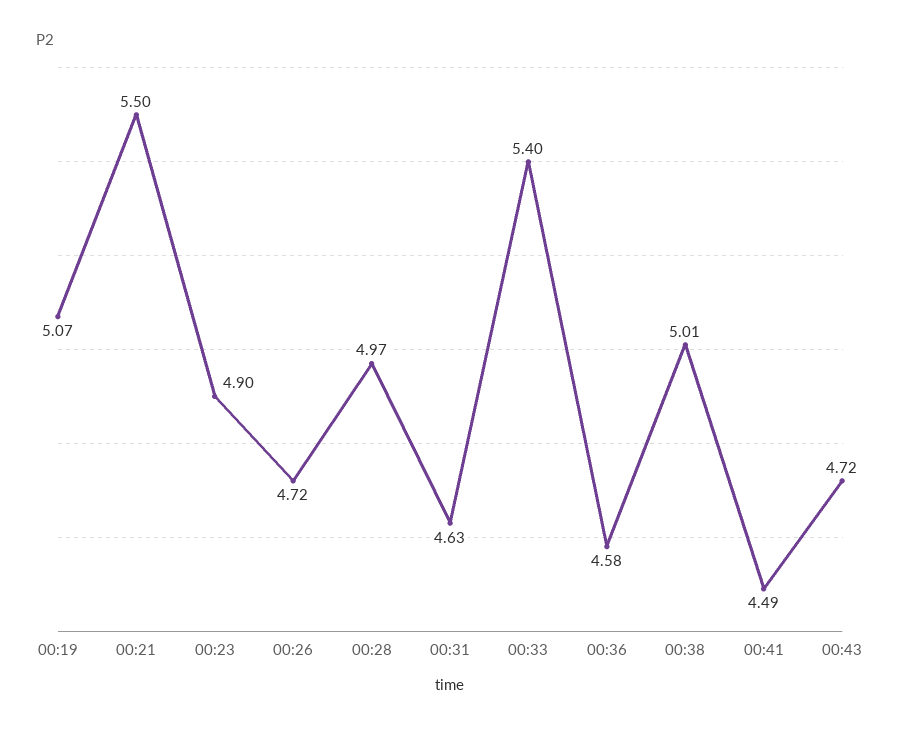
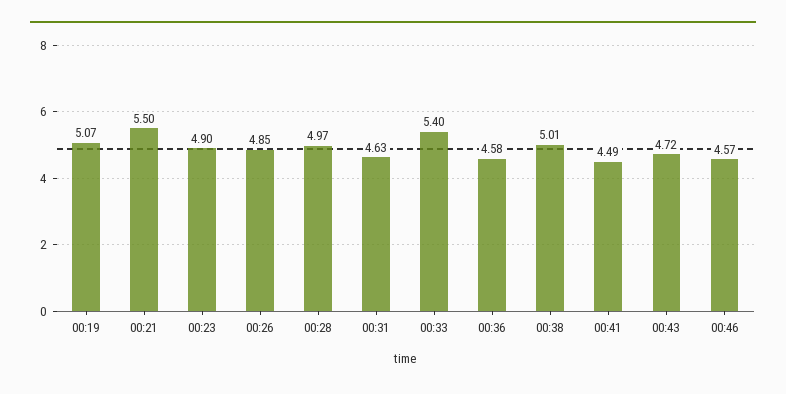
00:26: 4.72 -> 4.85
00:46: none -> 4.57

